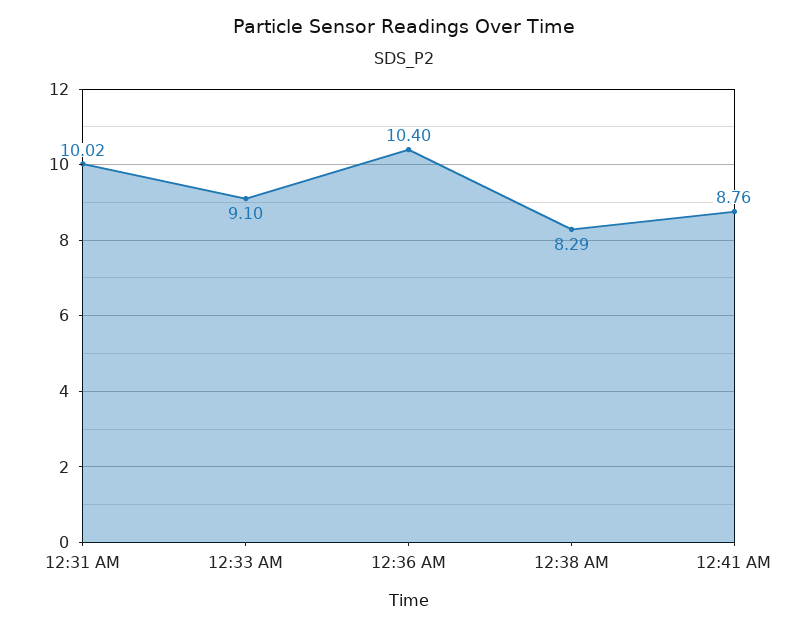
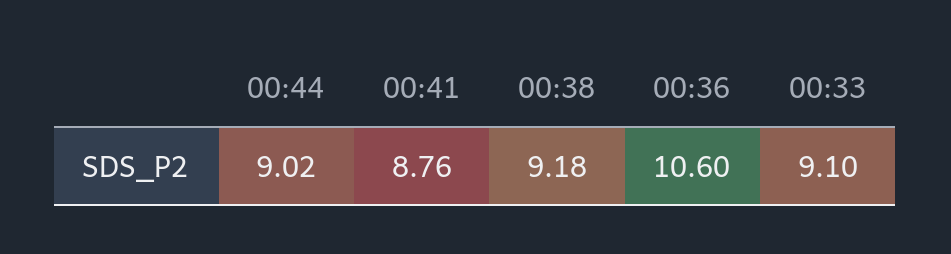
12:31 AM: 10.02 -> none
12:36 AM: 10.4 -> 10.6
12:38 AM: 8.29 -> 9.18
00:44: none -> 9.02

